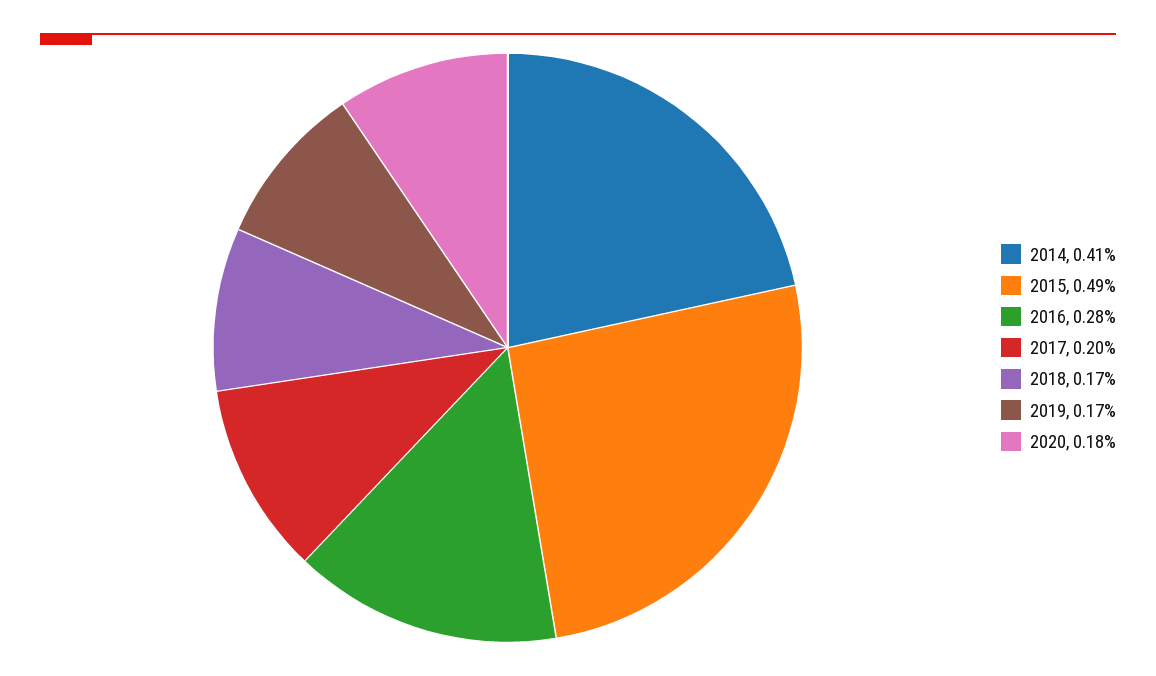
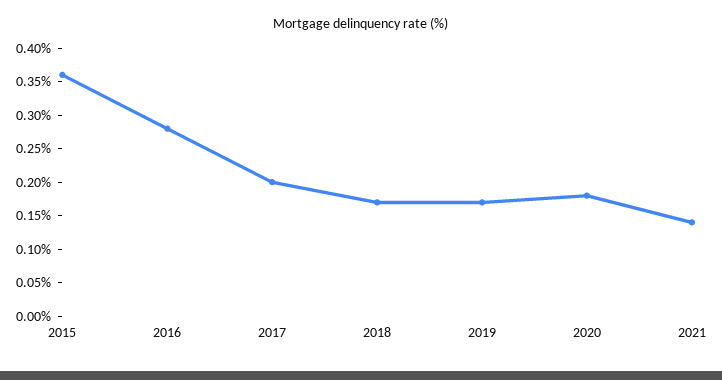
2014: 0.41 -> none
2015: 0.49 -> 0.35
2021: none -> 0.15

